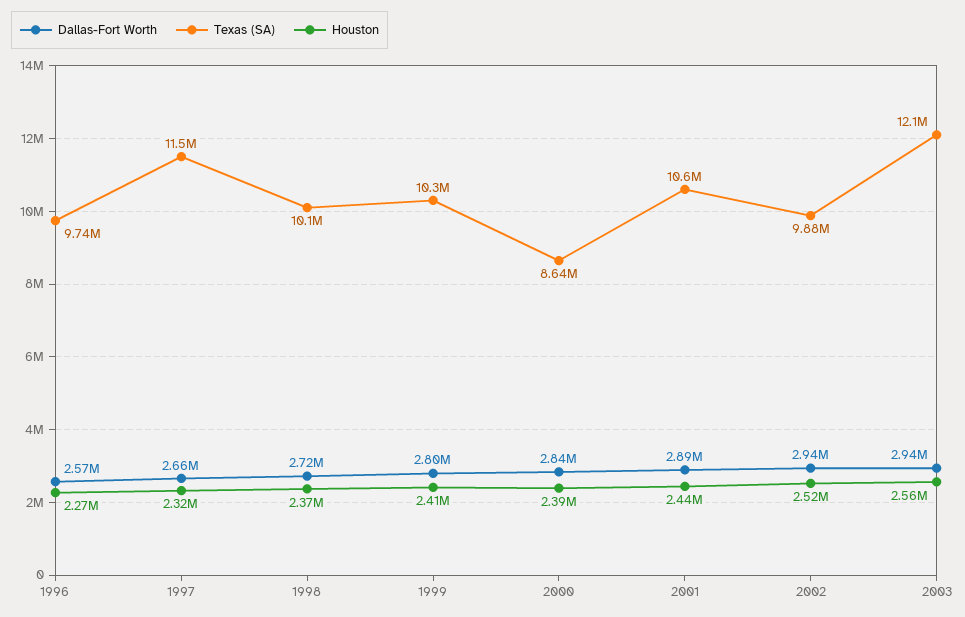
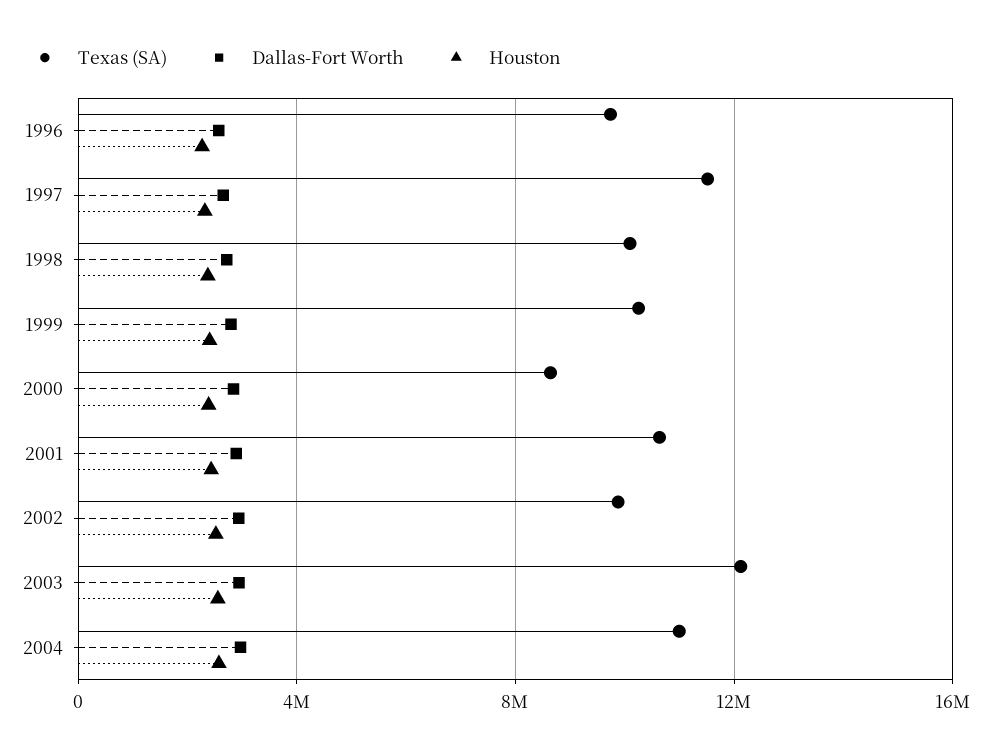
Texas (SA), 2004: none -> 11000000
Dallas-Fort Worth, 2004: none -> 3000000
Houston, 2004: none -> 2500000

